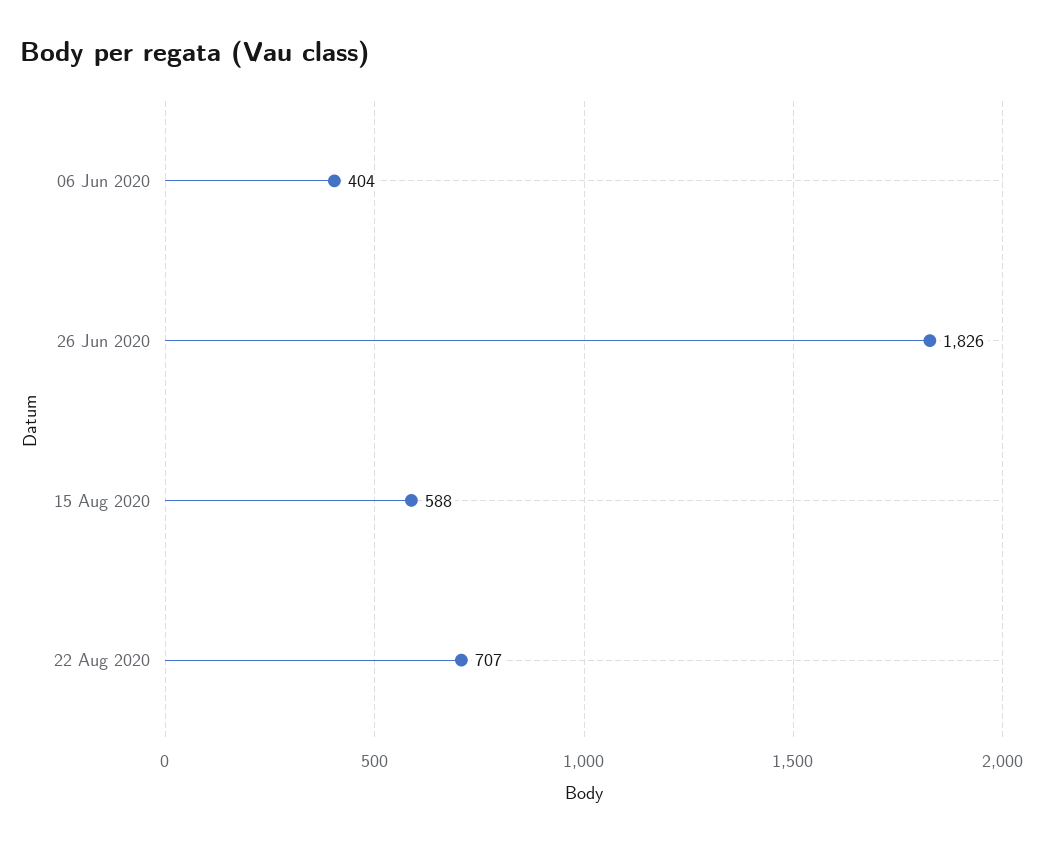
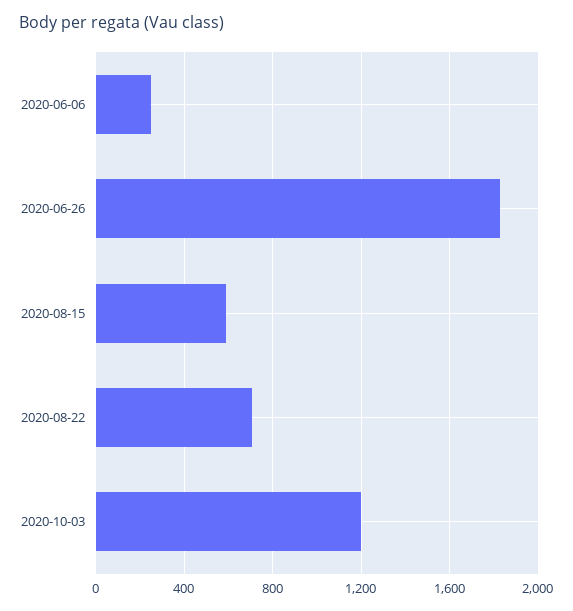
06 Jun 2020: 404 -> 250
2020-10-03: none -> 1200

